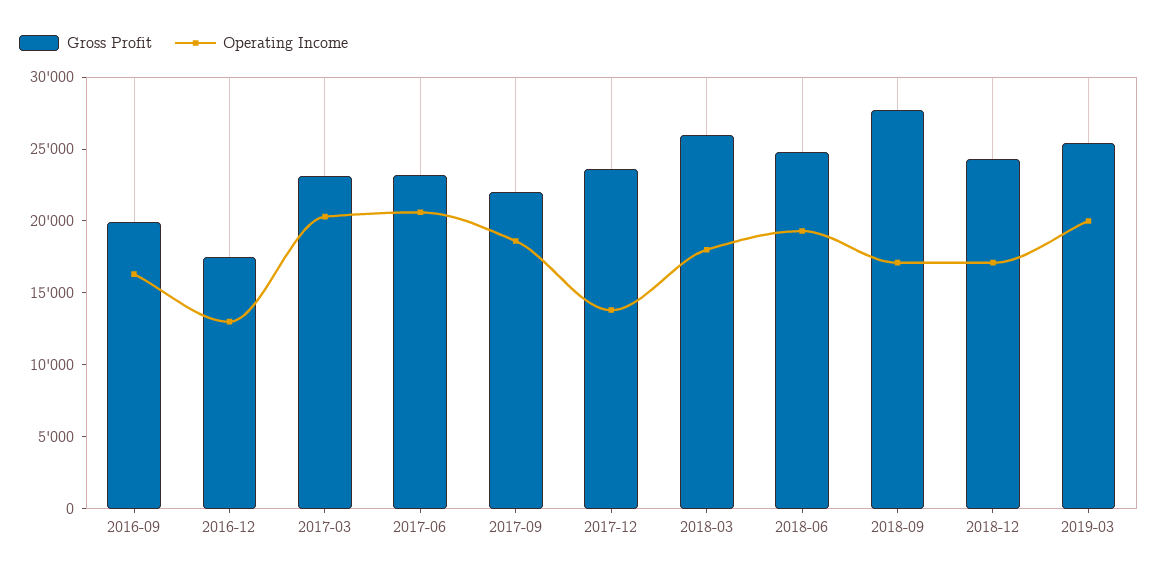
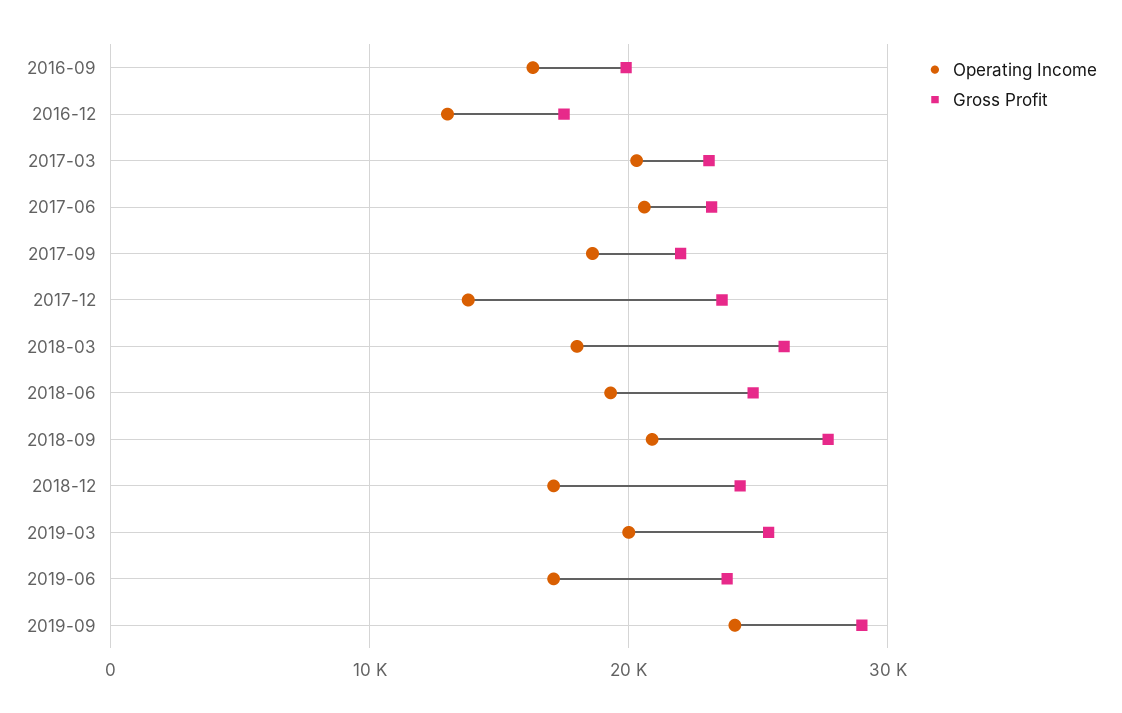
Operating Income, 2018-09: 17000 -> 21000
Operating Income, 2019-06: none -> 17000
Gross Profit, 2019-06: none -> 24000
Operating Income, 2019-09: none -> 24000
Gross Profit, 2019-09: none -> 29000

